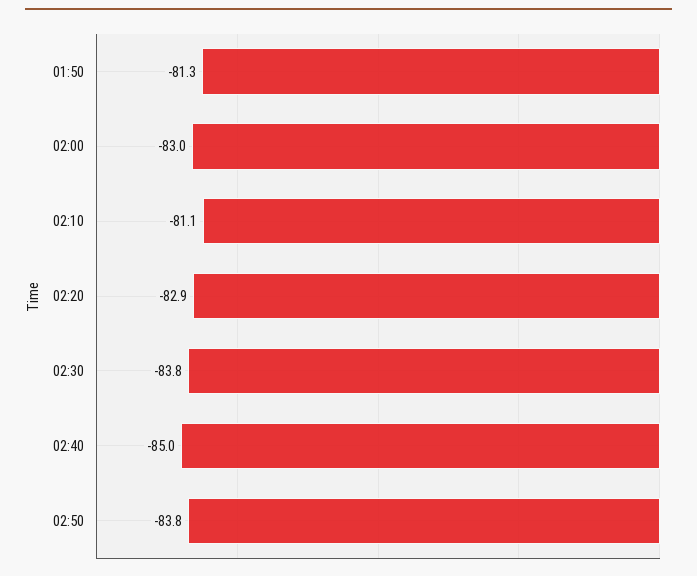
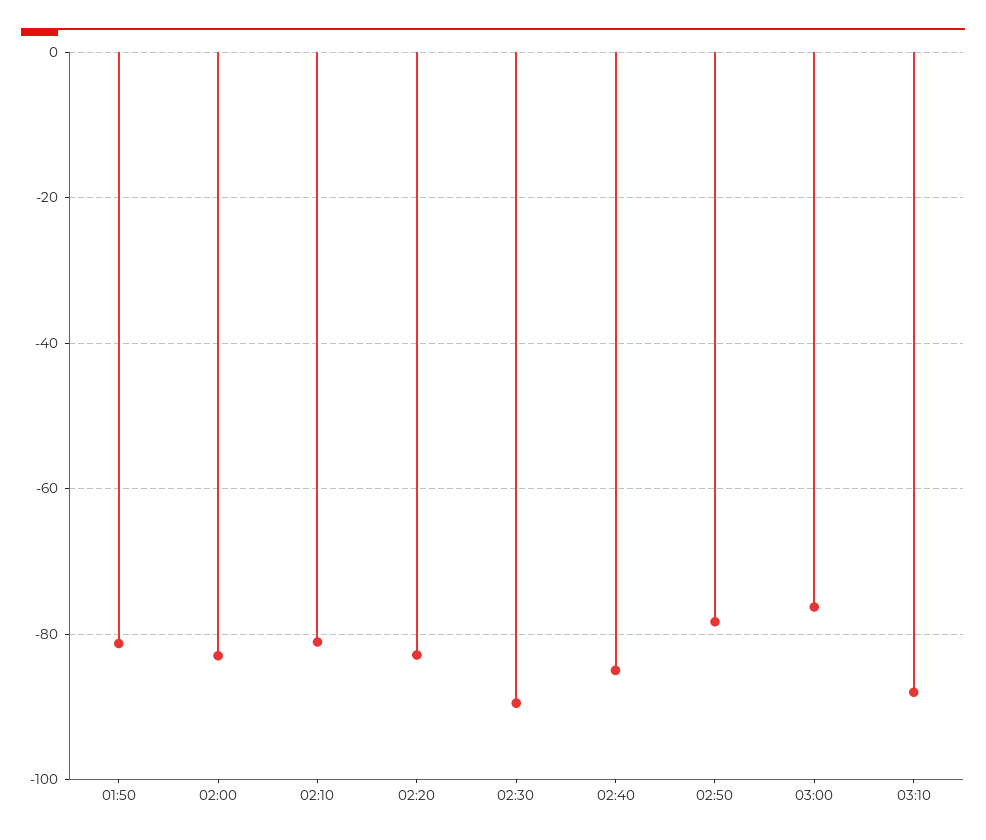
02:30: -83.8 -> -90
02:50: -83.8 -> -78
03:00: none -> -76
03:10: none -> -88

